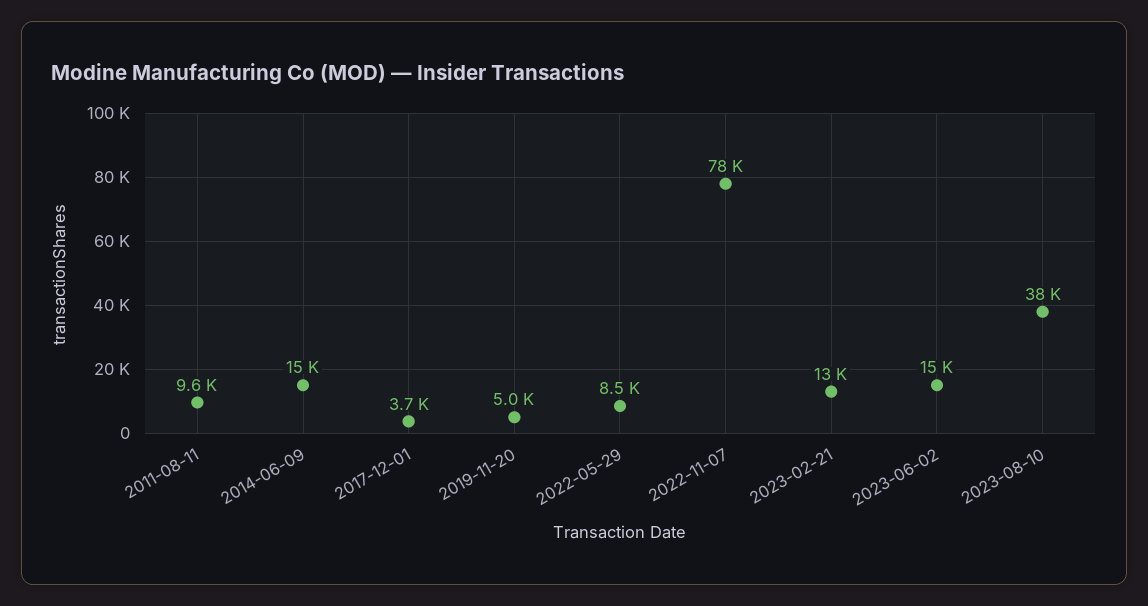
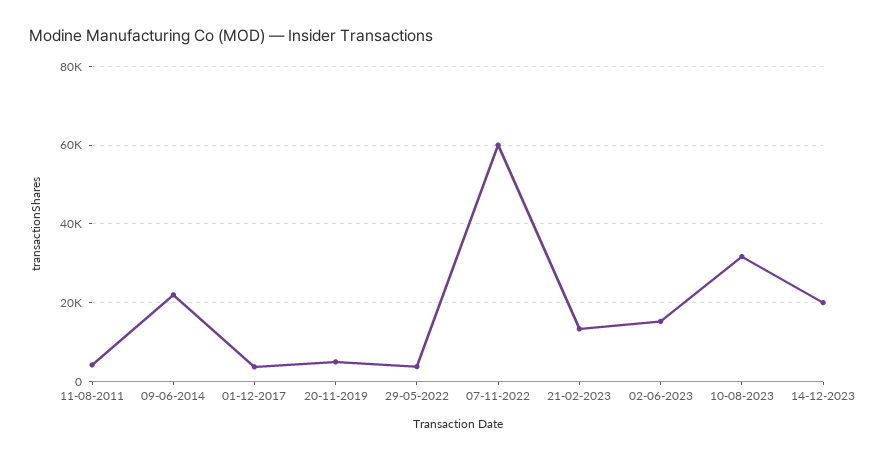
2011-08-11: 9600 -> 4000
2014-06-09: 15000 -> 22000
2022-05-29: 8500 -> 4000
2022-11-07: 78000 -> 60000
2023-08-10: 38000 -> 32000
14-12-2023: none -> 20000

